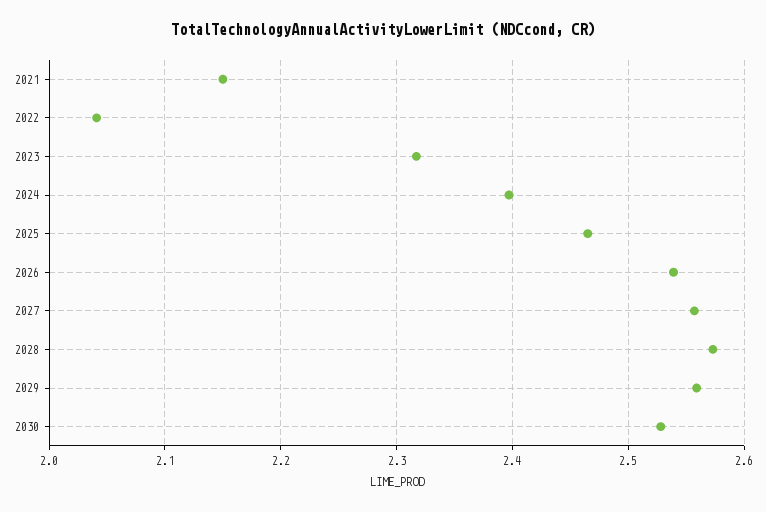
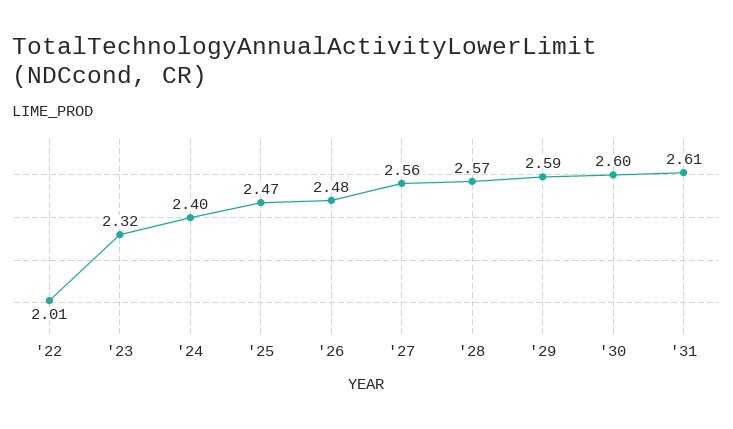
2021: 2.15 -> none
2022: 2.04 -> 2.01
2026: 2.54 -> 2.48
2029: 2.56 -> 2.59
2030: 2.53 -> 2.6
'31: none -> 2.61

